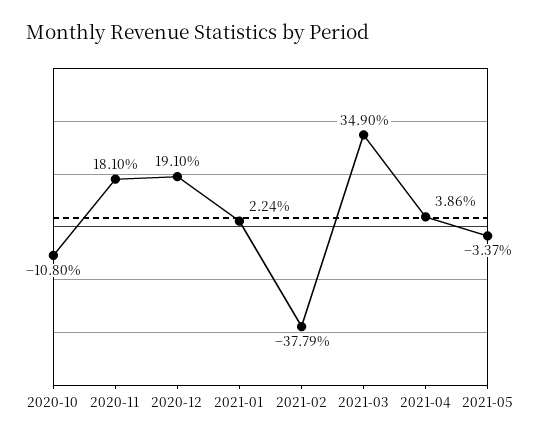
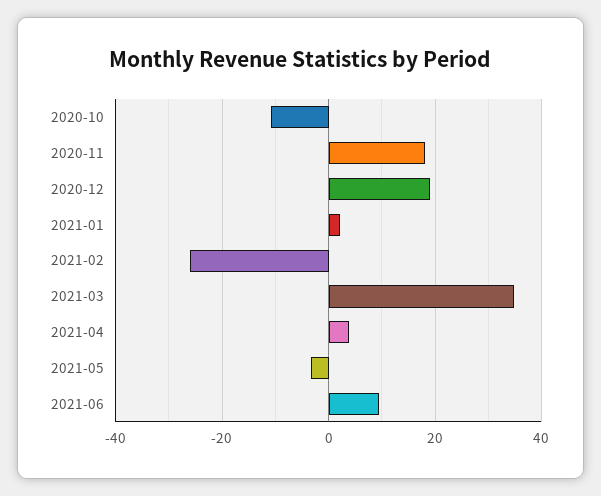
2021-02: -37.79 -> -26
2021-06: none -> 10

